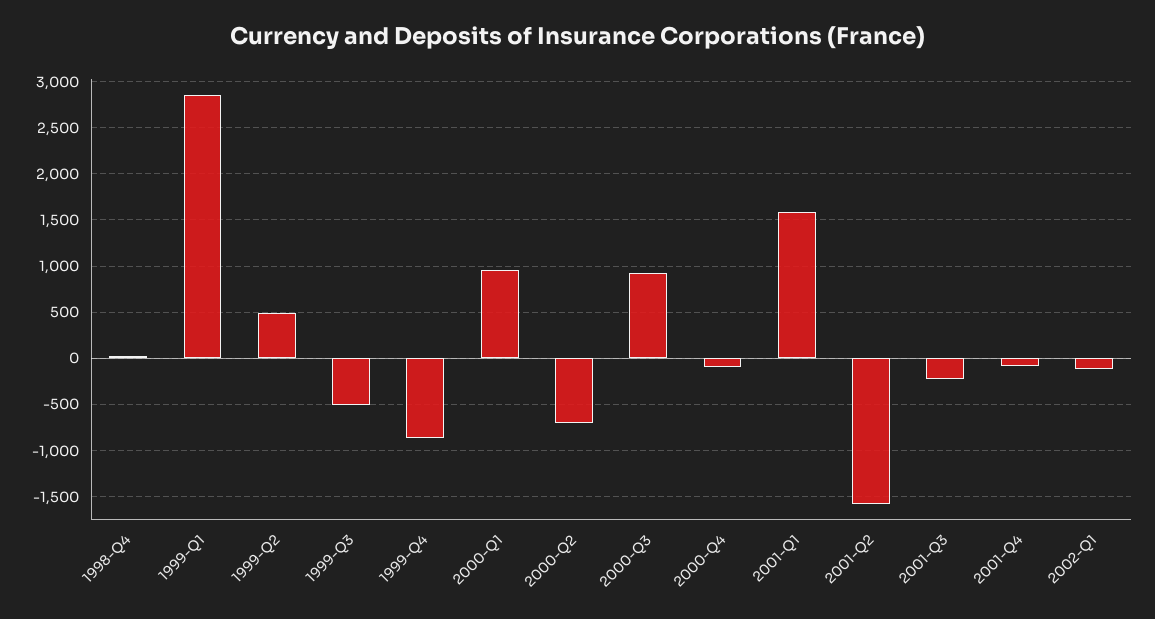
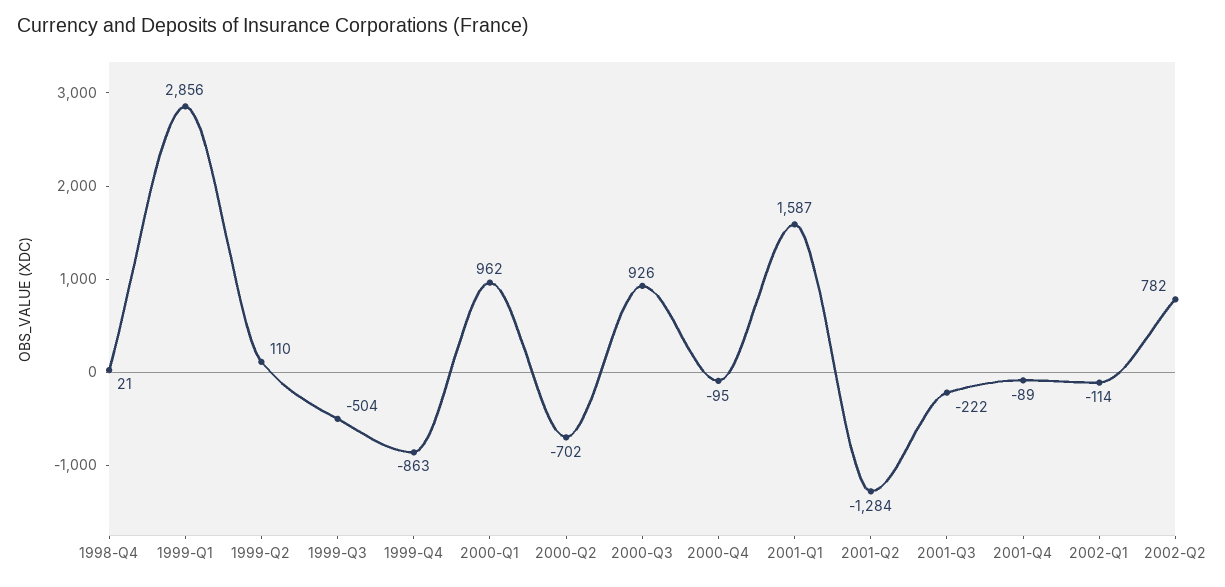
1999-Q2: 500 -> 110
2001-Q2: -1600 -> -1284
2002-Q2: none -> 782

